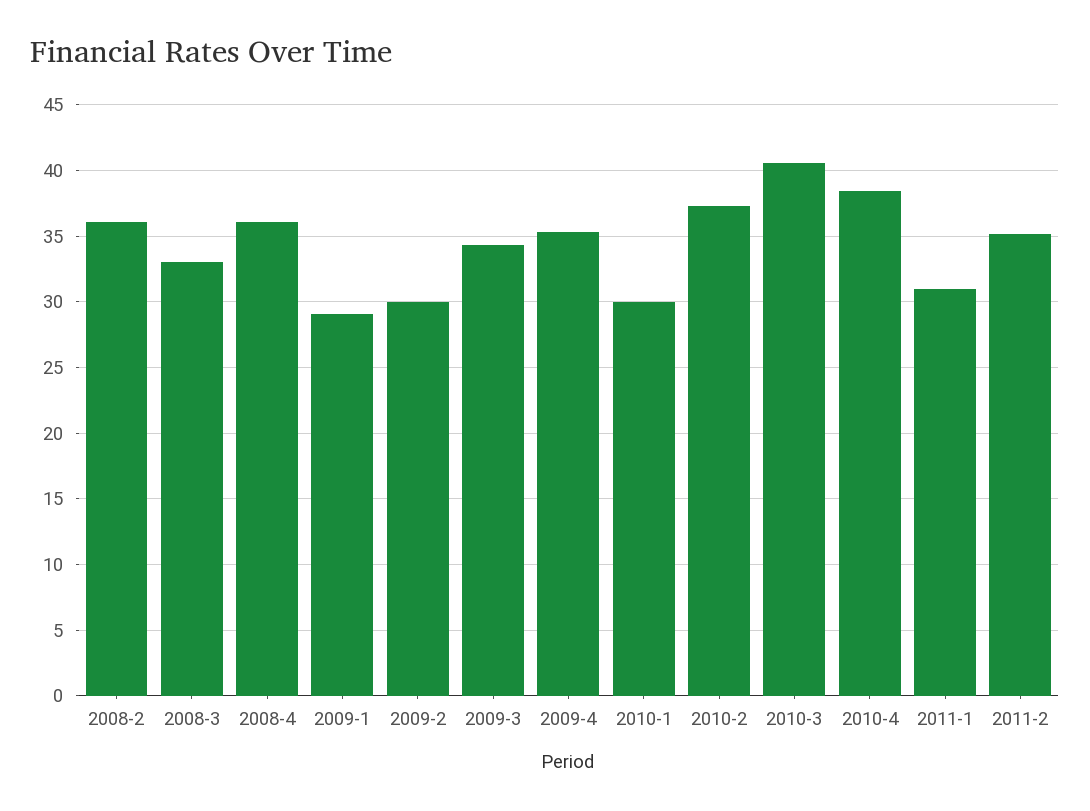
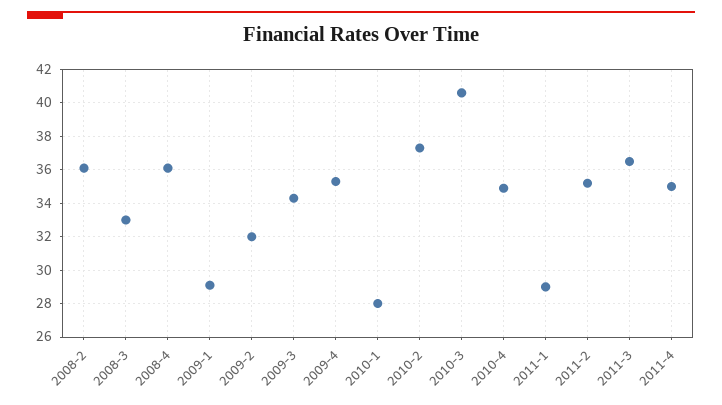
2009-2: 30 -> 32
2010-1: 30 -> 28
2010-4: 38.5 -> 35
2011-1: 31 -> 29
2011-3: none -> 36.5
2011-4: none -> 35

